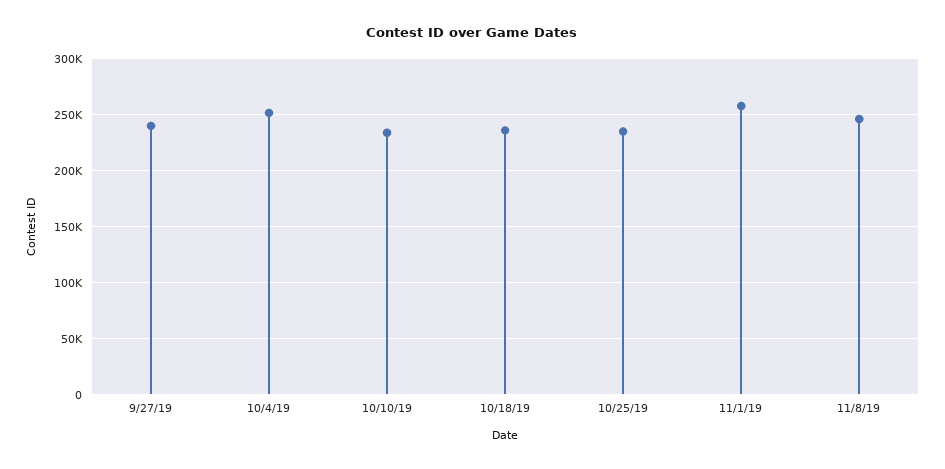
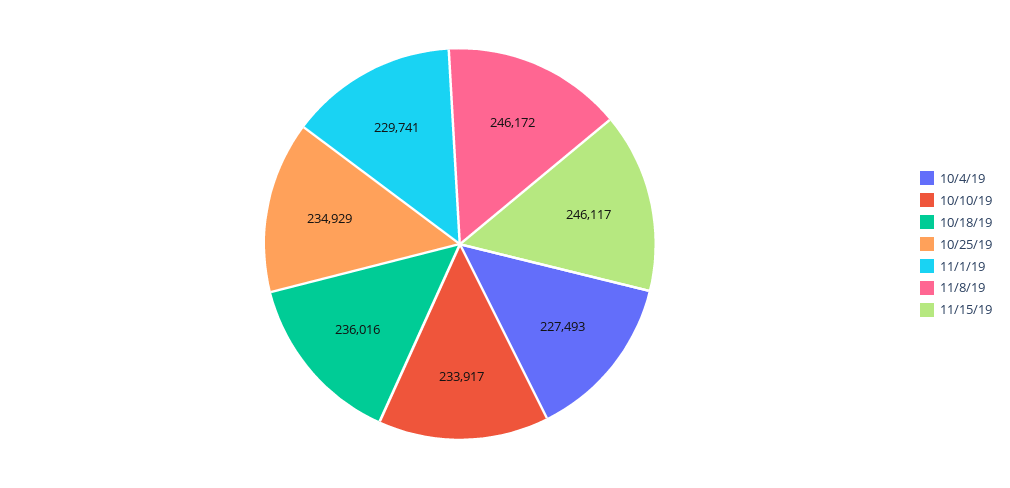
9/27/19: 240000 -> none
10/4/19: 250000 -> 227493
11/1/19: 260000 -> 229741
11/15/19: none -> 246117

